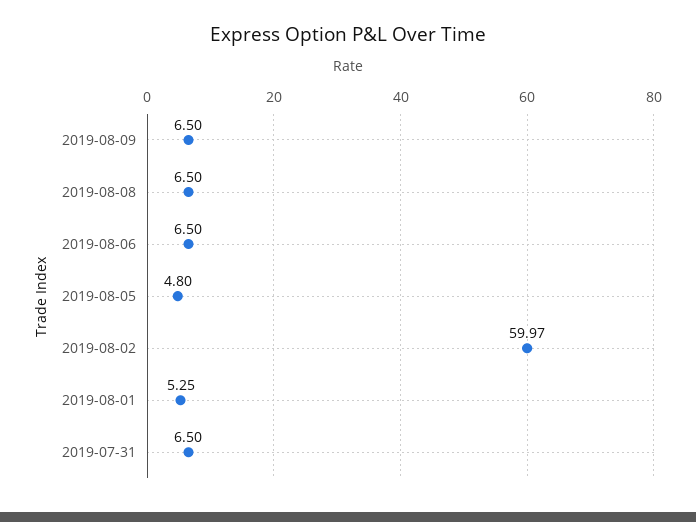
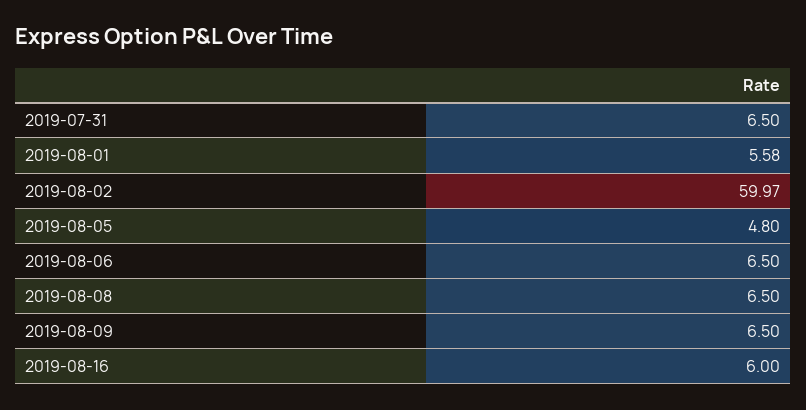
2019-08-01: 5.25 -> 5.58
2019-08-16: none -> 6

